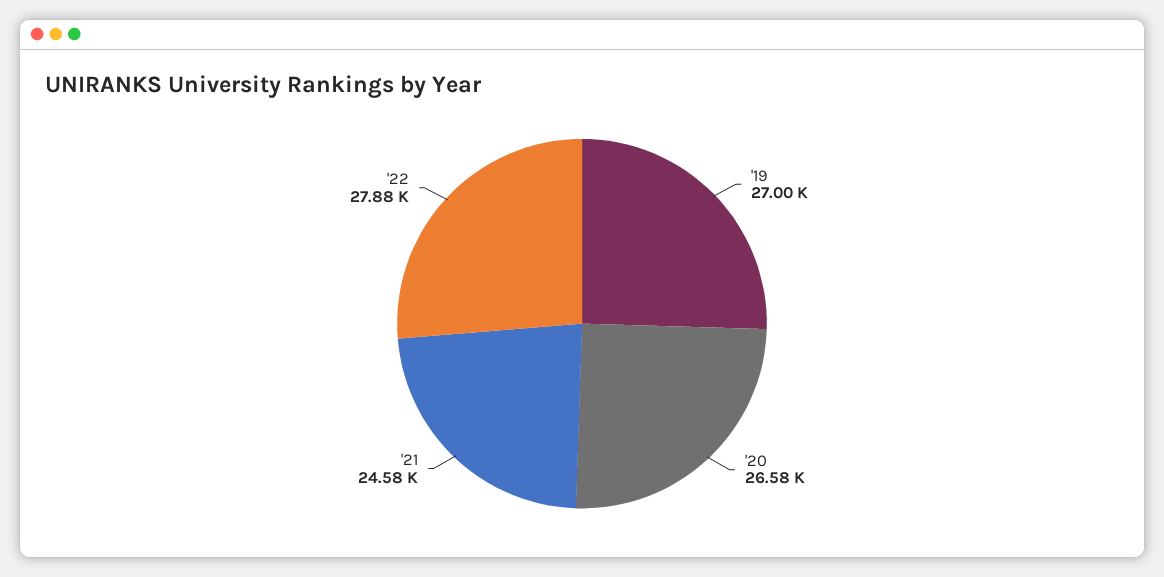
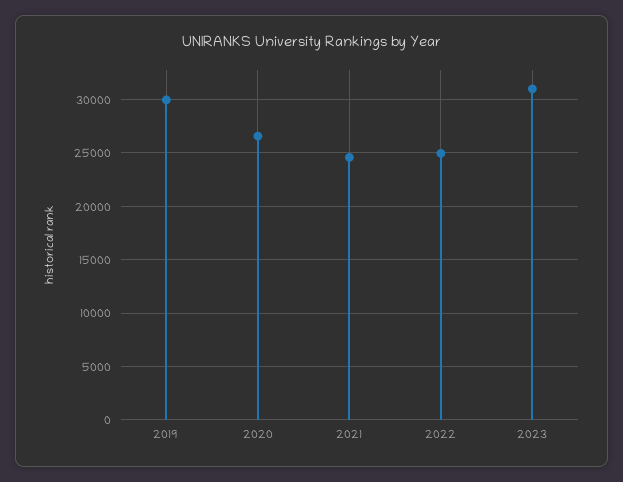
'19: 27000 -> 30000
'22: 27880 -> 25000
2023: none -> 31000

